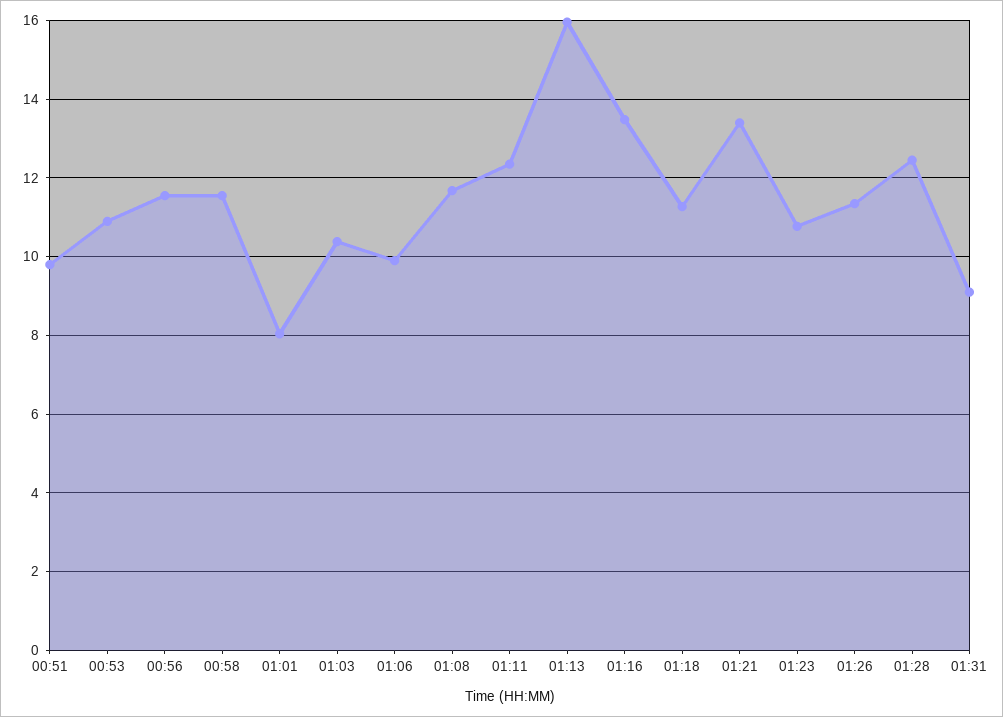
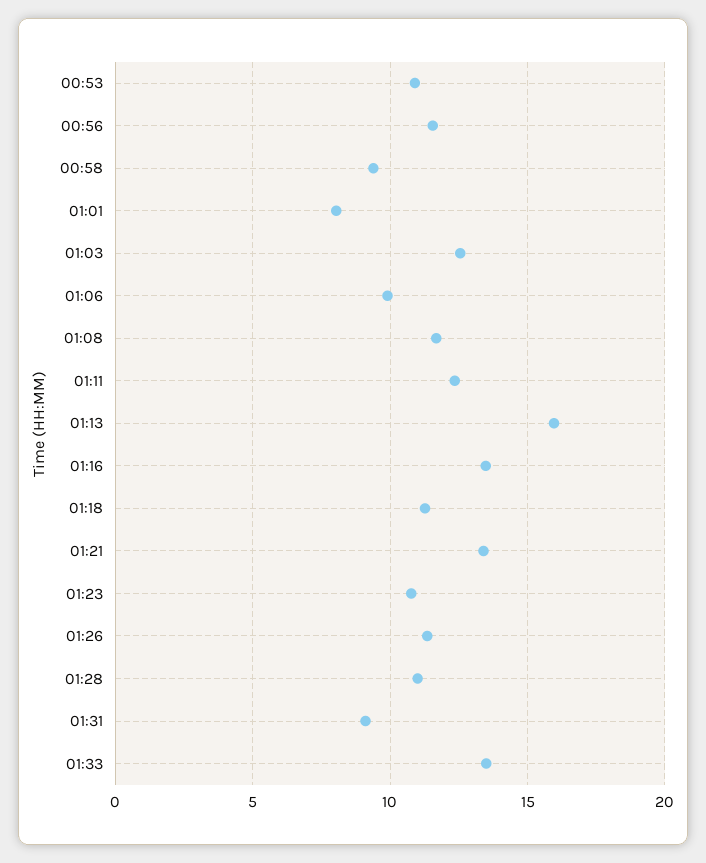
00:51: 9.8 -> none
00:58: 11.6 -> 9.5
01:03: 10.4 -> 12.5
01:28: 12.4 -> 11
01:33: none -> 13.5

